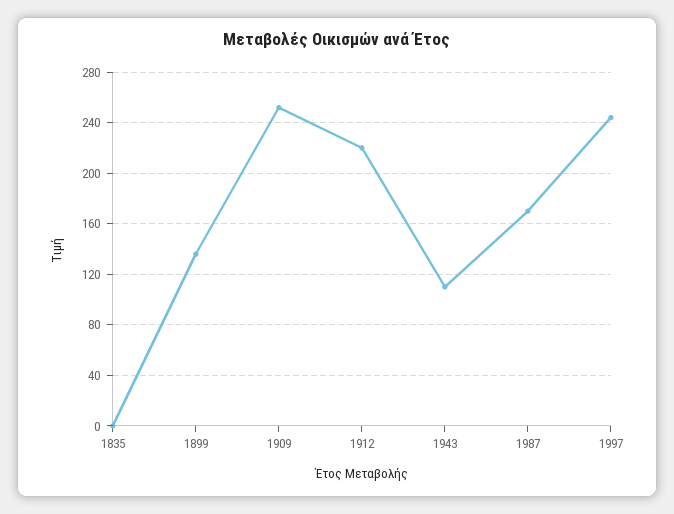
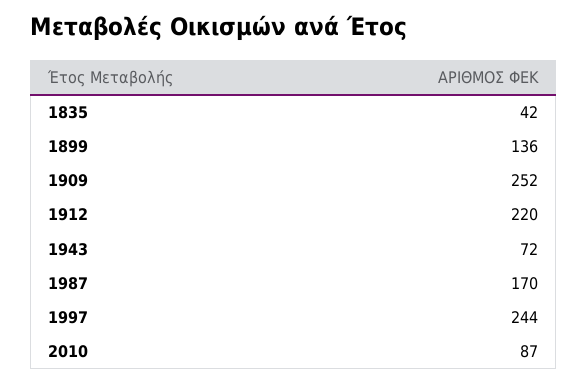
1835: 0 -> 42
1943: 110 -> 72
2010: none -> 87

